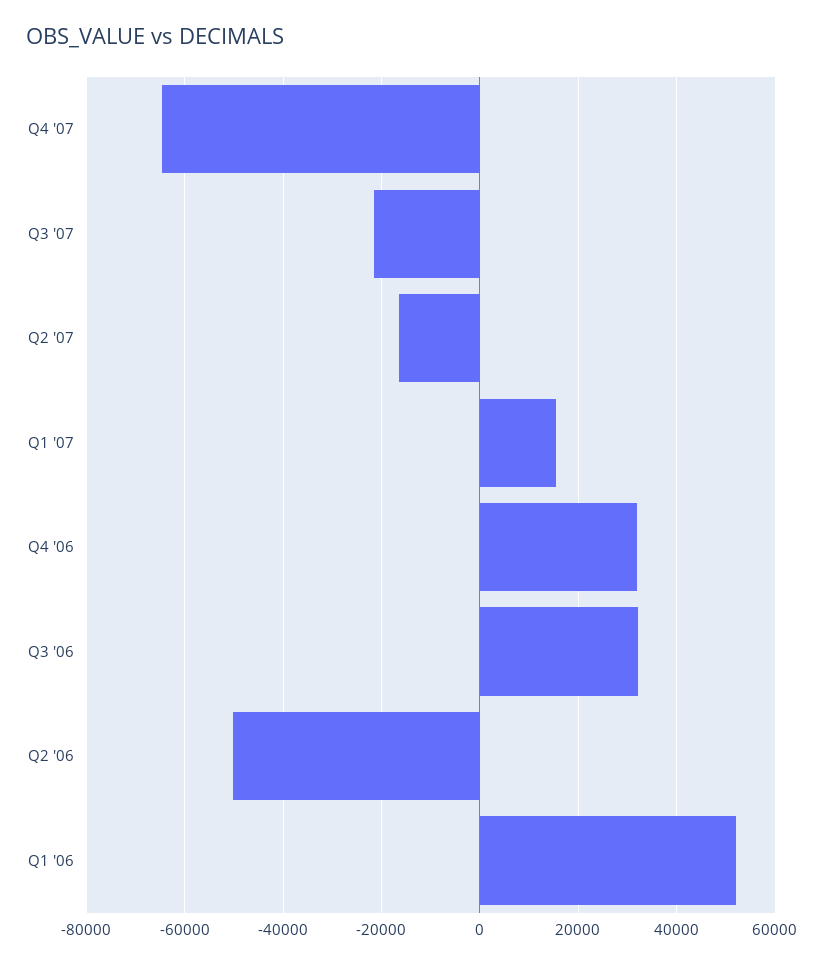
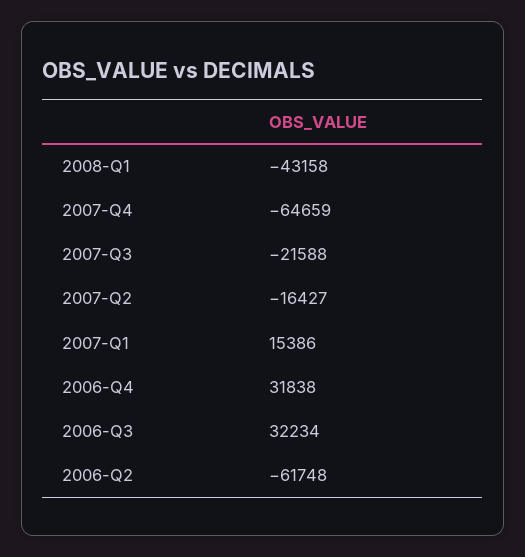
Q2 '06: -50000 -> -61748
Q1 '06: 52000 -> none
2008-Q1: none -> -43158

